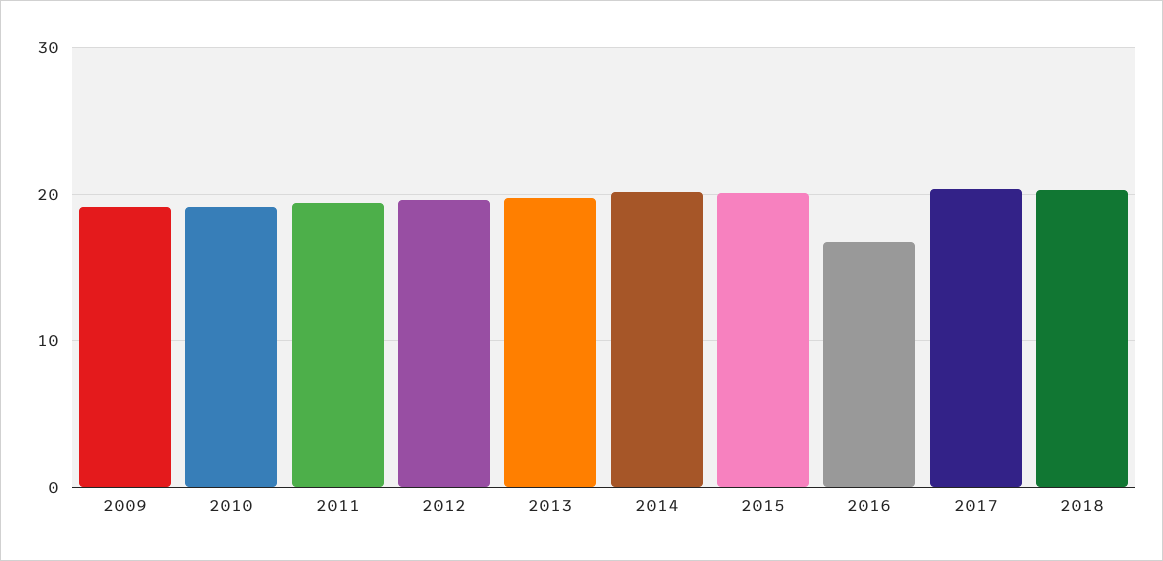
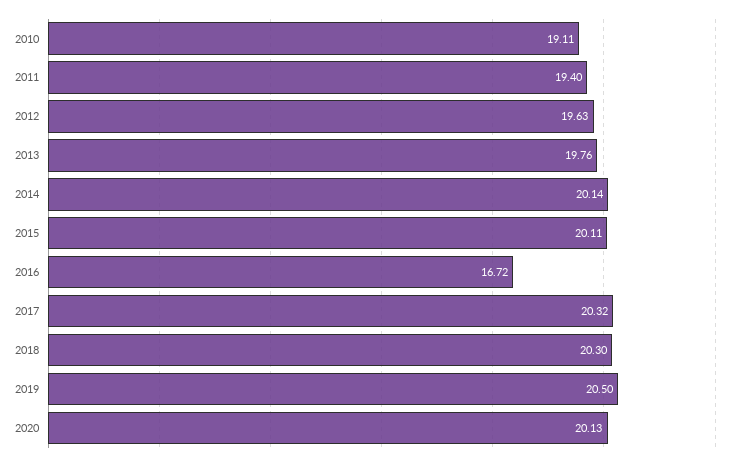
2009: 19 -> none
2019: none -> 20.5
2020: none -> 20.13

